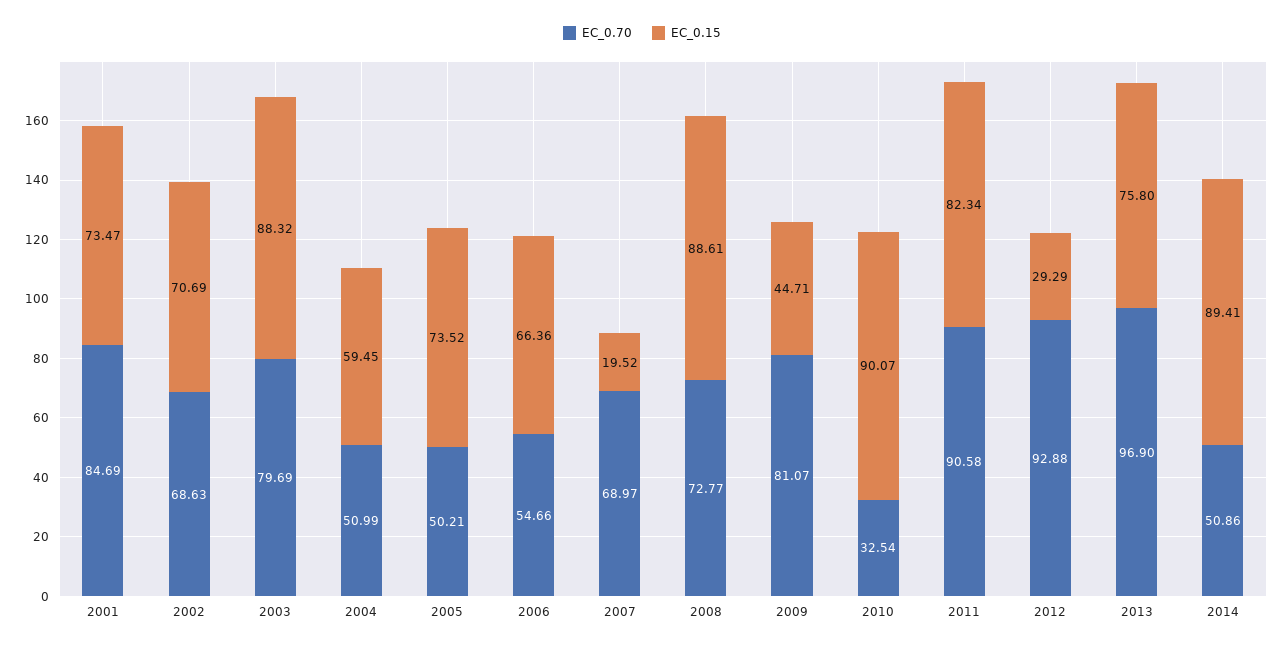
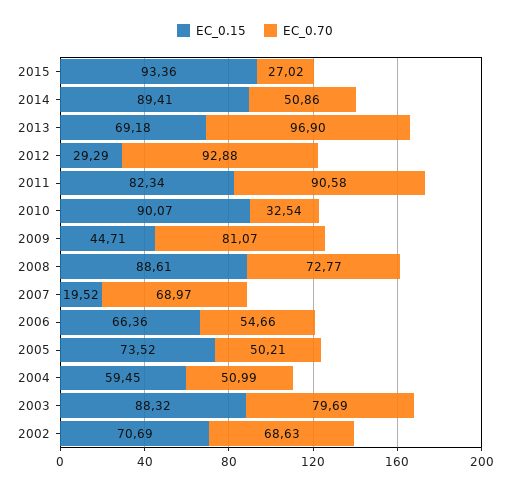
EC_0.70, 2001: 84.69 -> none
EC_0.15, 2001: 73.47 -> none
EC_0.15, 2013: 75.8 -> 69.18
EC_0.15, 2015: none -> 93.36
EC_0.70, 2015: none -> 27.02

